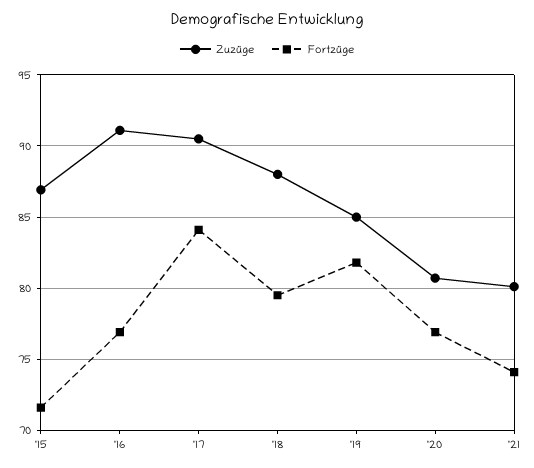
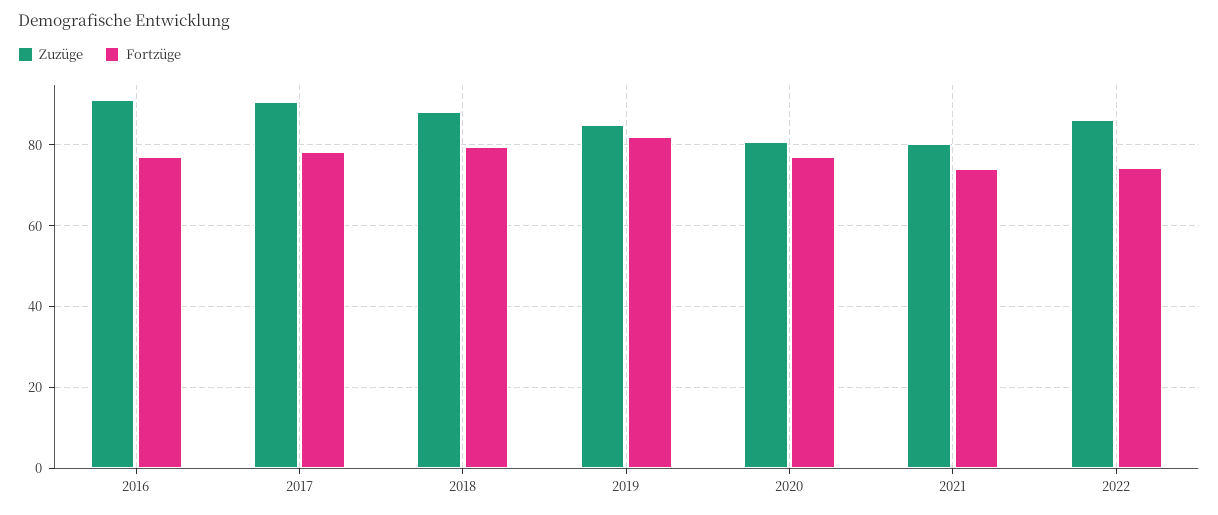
Zuzüge, '15: 87 -> none
Fortzüge, '15: 71.5 -> none
Fortzüge, '17: 84 -> 78
Zuzüge, 2022: none -> 86
Fortzüge, 2022: none -> 74

